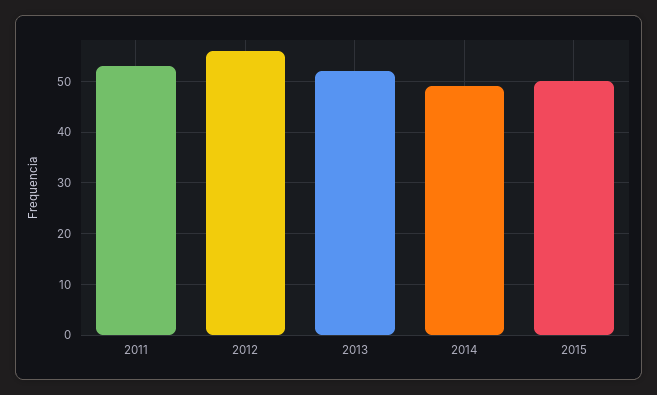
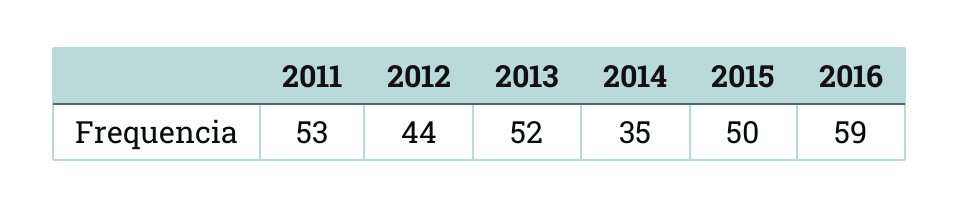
2012: 55 -> 44
2014: 50 -> 35
2016: none -> 59

